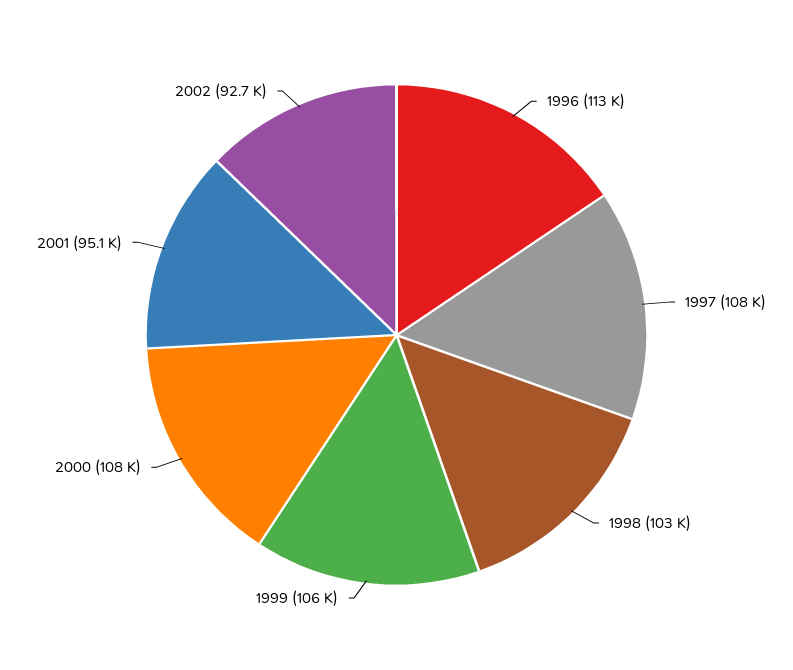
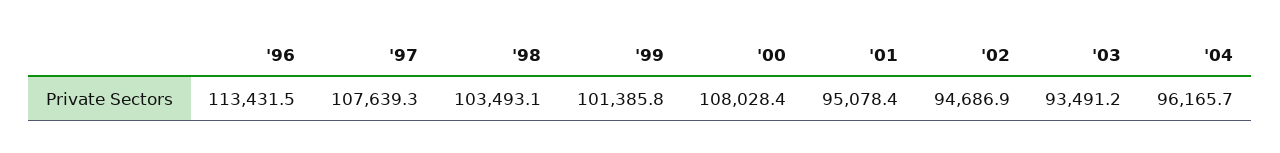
1999: 106000 -> 101385.8
2002: 92700 -> 94686.9
'03: none -> 93491.2
'04: none -> 96165.7

